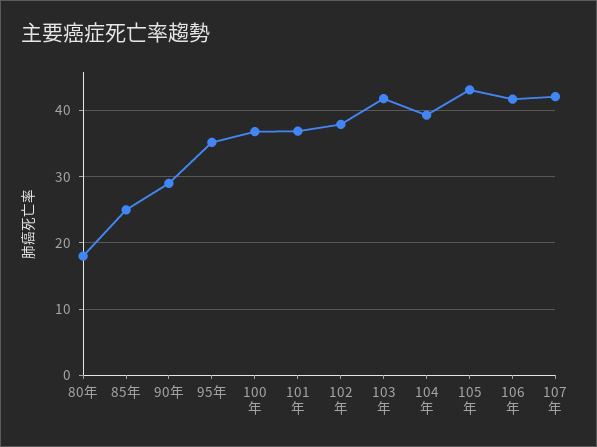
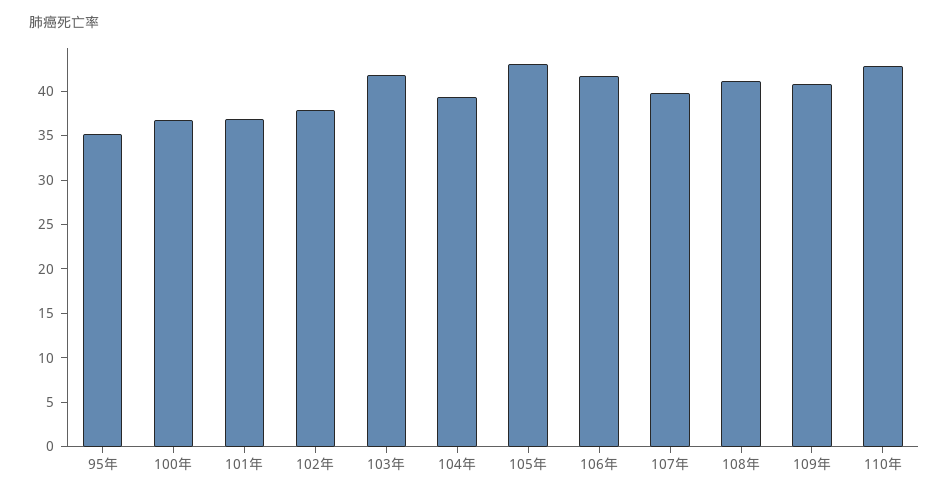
80年: 18 -> none
85年: 25 -> none
90年: 29 -> none
107年: 42 -> 40
108年: none -> 41
109年: none -> 41
110年: none -> 43

